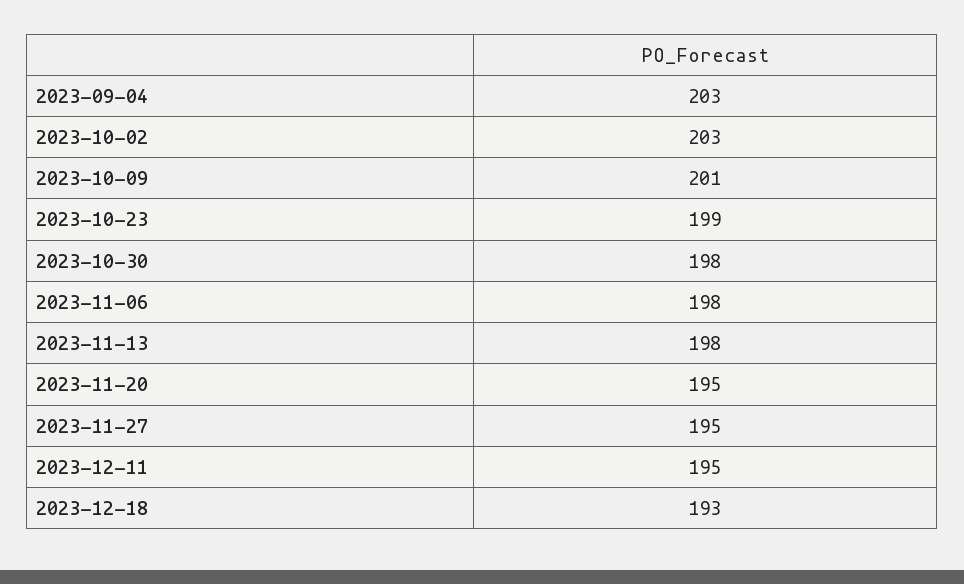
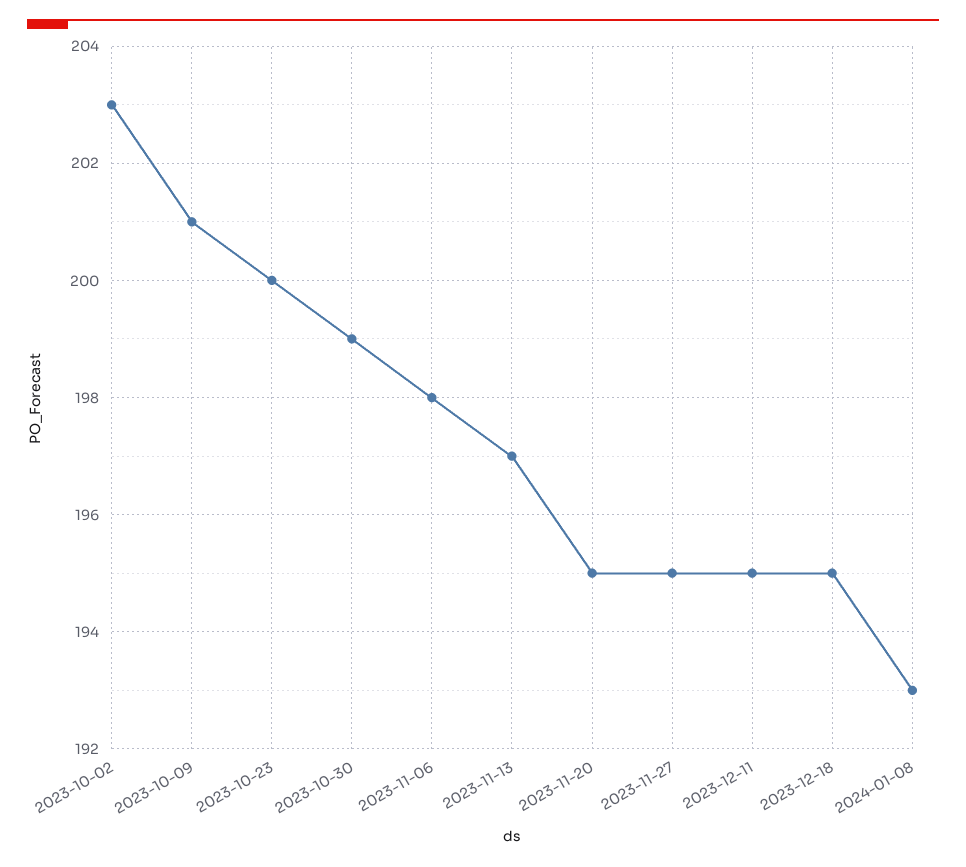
2023-09-04: 203 -> none
2023-10-23: 199 -> 200
2023-10-30: 198 -> 199
2023-11-13: 198 -> 197
2023-12-18: 193 -> 195
2024-01-08: none -> 193

